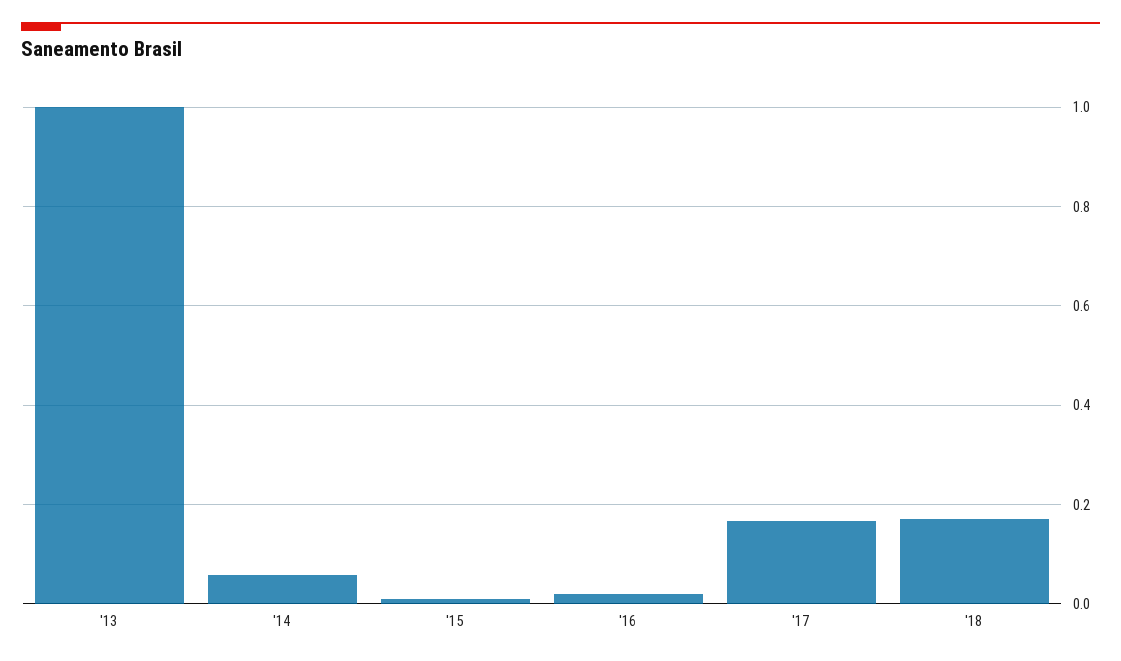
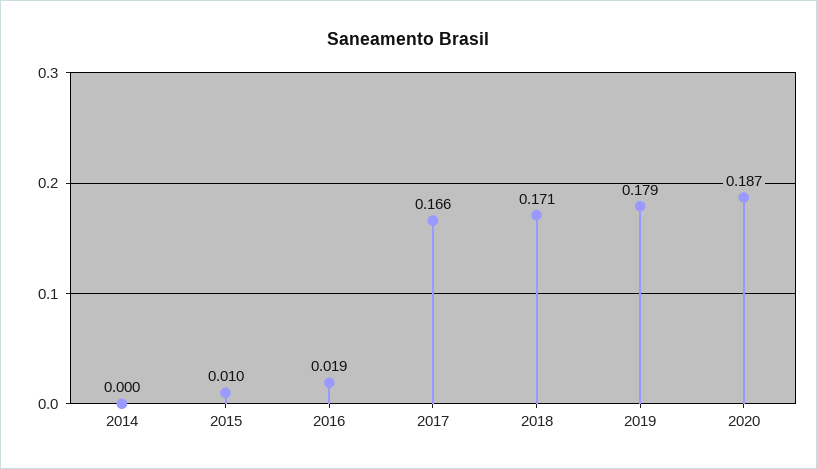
'13: 1 -> none
'14: 0.06 -> 0
2019: none -> 0.179
2020: none -> 0.187

